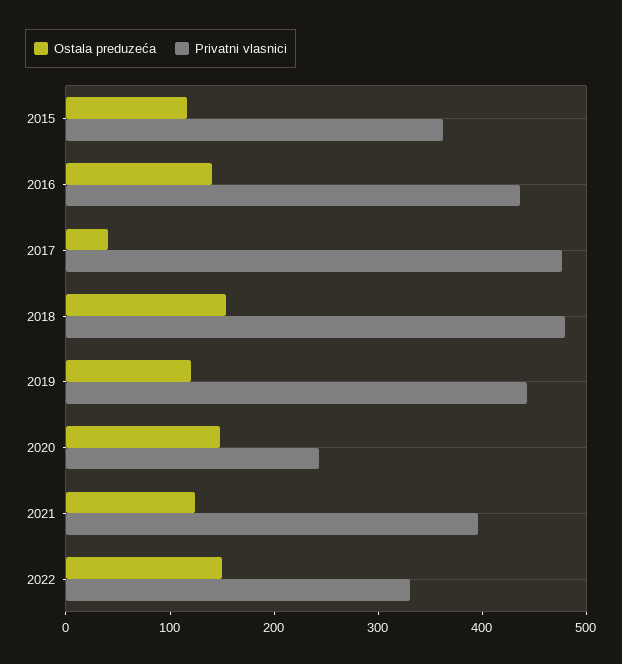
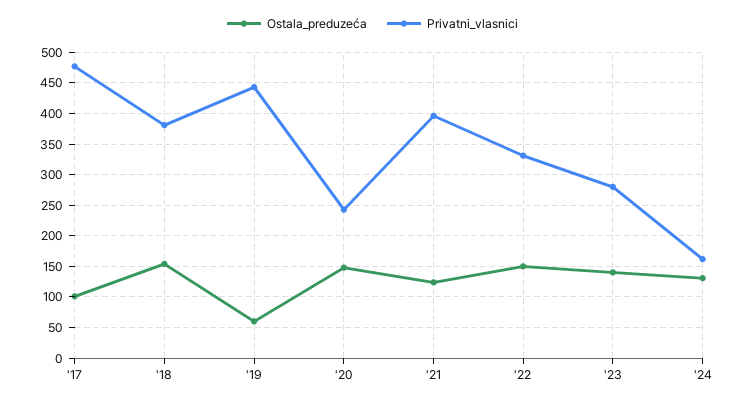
Ostala preduzeća, 2015: 120 -> none
Privatni vlasnici, 2015: 360 -> none
Ostala preduzeća, 2016: 140 -> none
Privatni vlasnici, 2016: 440 -> none
Ostala preduzeća, 2017: 40 -> 100
Privatni vlasnici, 2018: 480 -> 380
Ostala preduzeća, 2019: 120 -> 60
Ostala preduzeća, '23: none -> 140
Privatni vlasnici, '23: none -> 280
Ostala preduzeća, '24: none -> 130
Privatni vlasnici, '24: none -> 160

